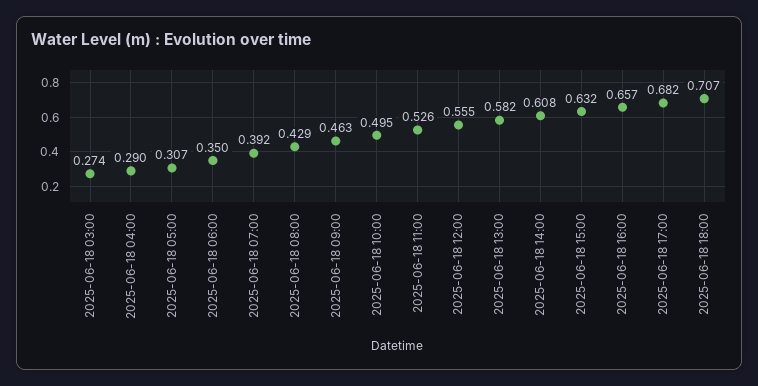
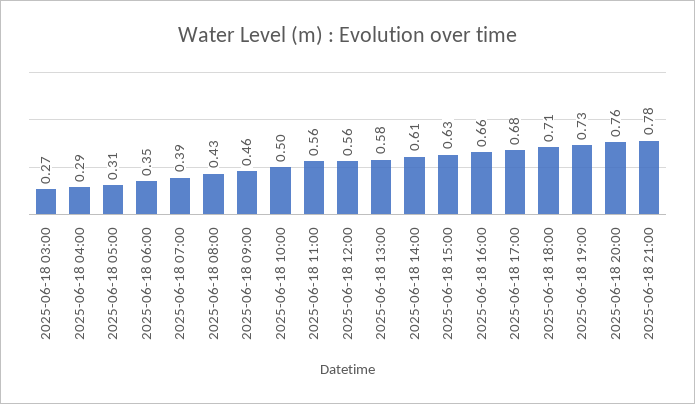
2025-06-18 11:00: 0.526 -> 0.56
2025-06-18 19:00: none -> 0.73
2025-06-18 20:00: none -> 0.76
2025-06-18 21:00: none -> 0.78

